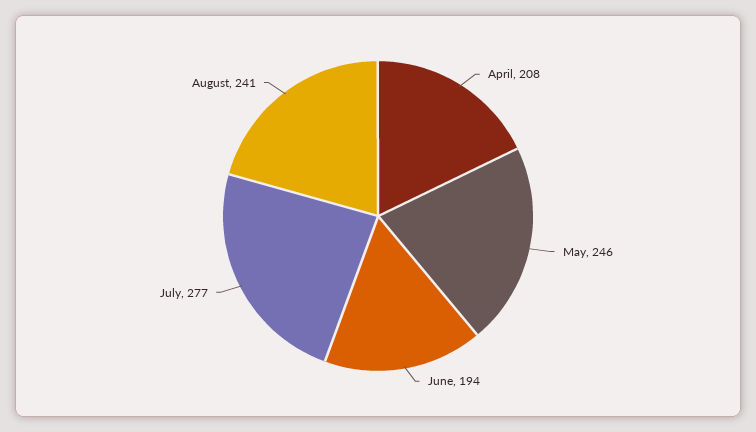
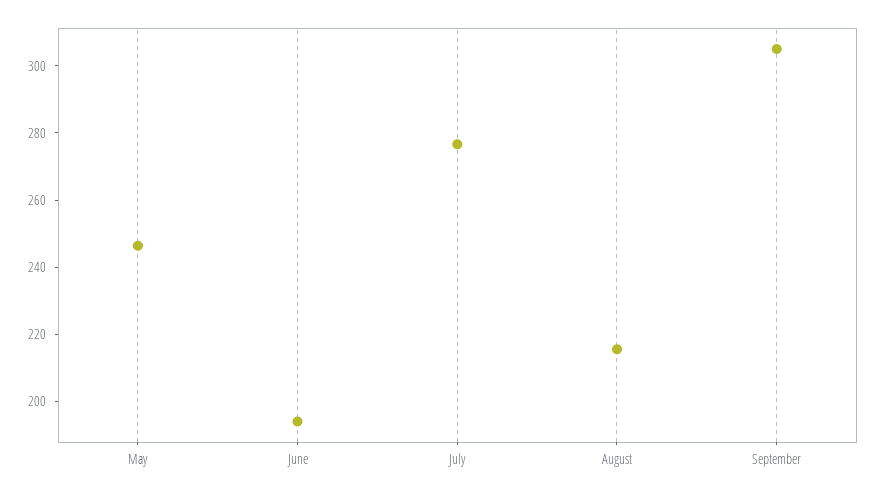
April: 208 -> none
August: 241 -> 215
September: none -> 305

